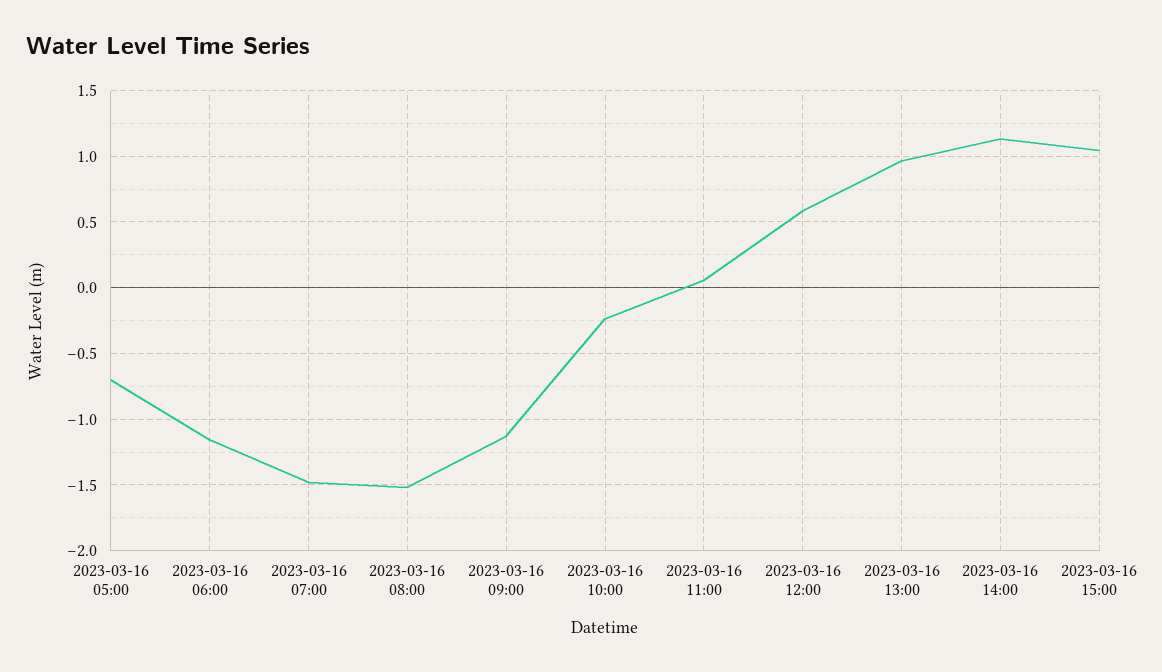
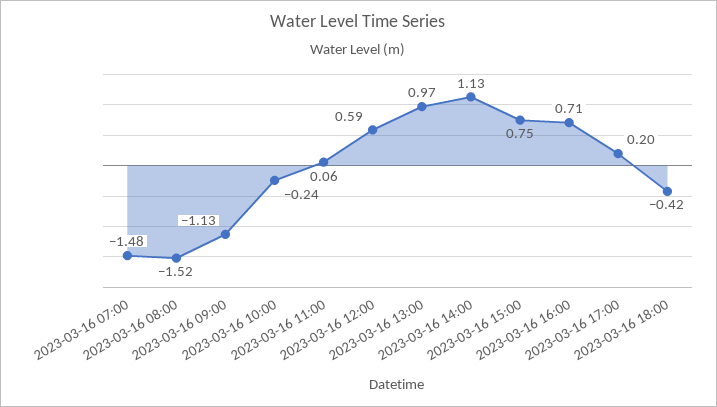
2023-03-16 05:00: -0.7 -> none
2023-03-16 06:00: -1.15 -> none
2023-03-16 15:00: 1.05 -> 0.75
2023-03-16 16:00: none -> 0.71
2023-03-16 17:00: none -> 0.2
2023-03-16 18:00: none -> -0.42

